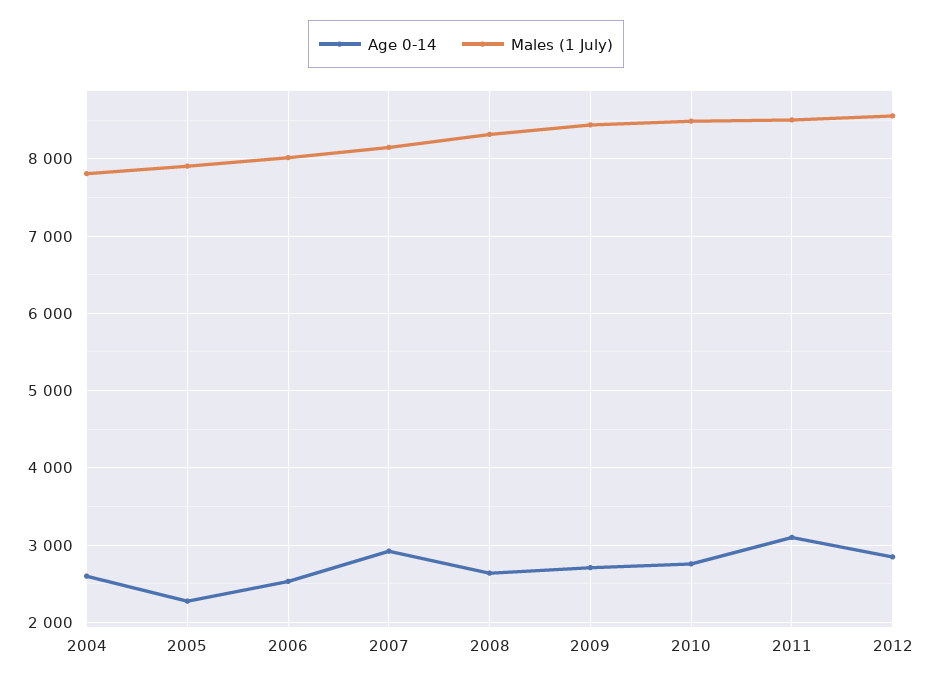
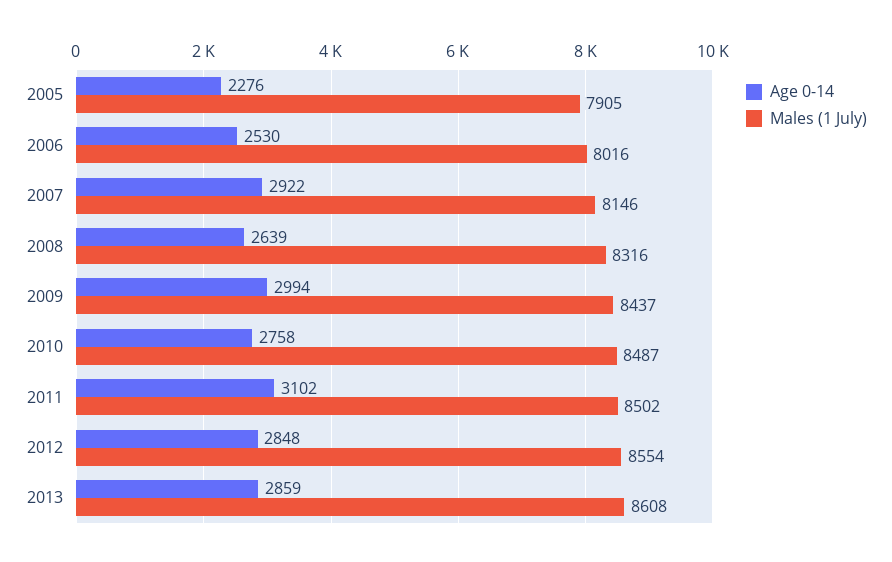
Age 0-14, 2004: 2600 -> none
Males (1 July), 2004: 7800 -> none
Age 0-14, 2009: 2700 -> 2994
Age 0-14, 2013: none -> 2859
Males (1 July), 2013: none -> 8608

